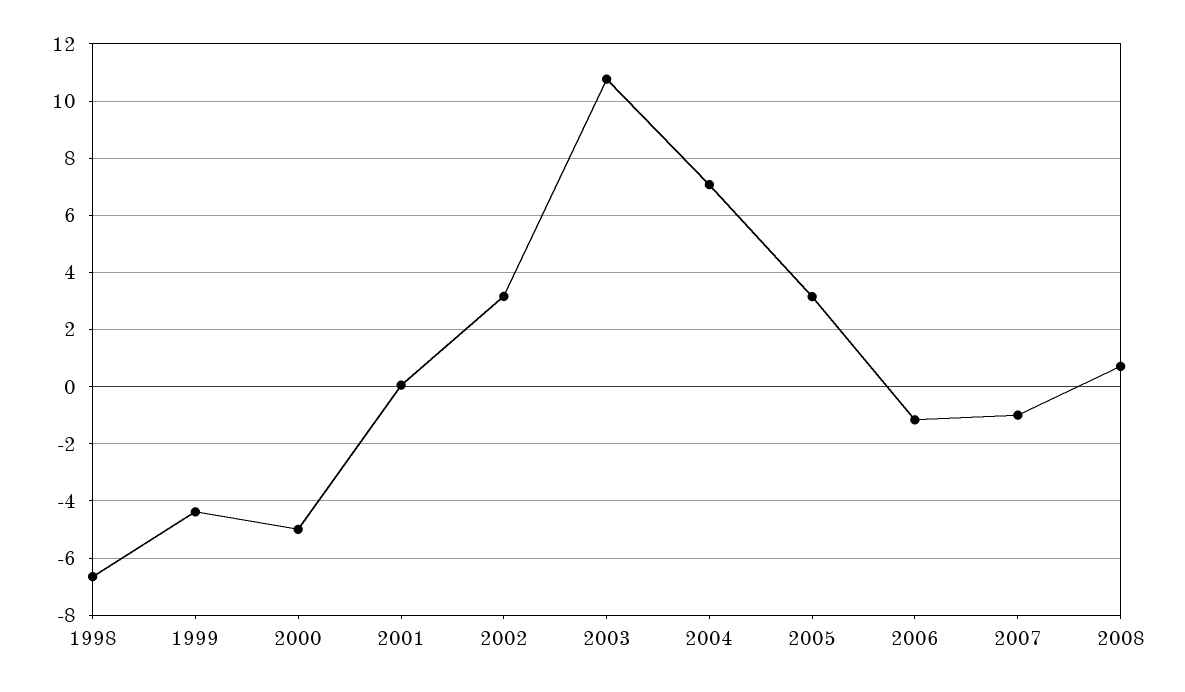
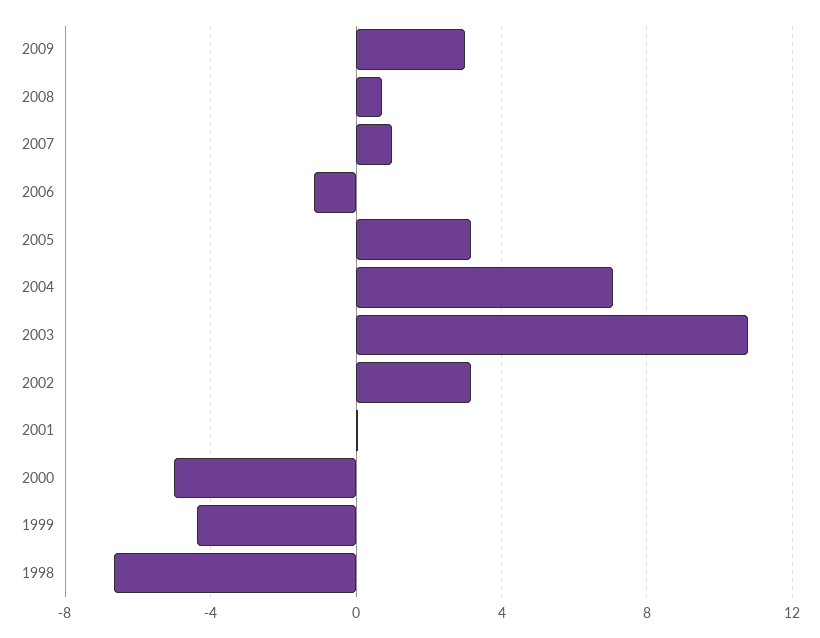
2007: -1 -> 1
2009: none -> 3

